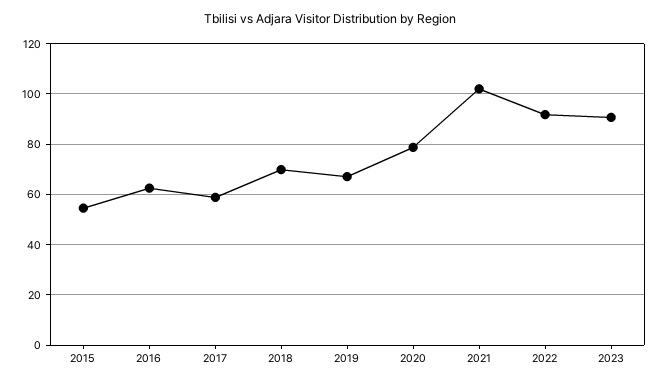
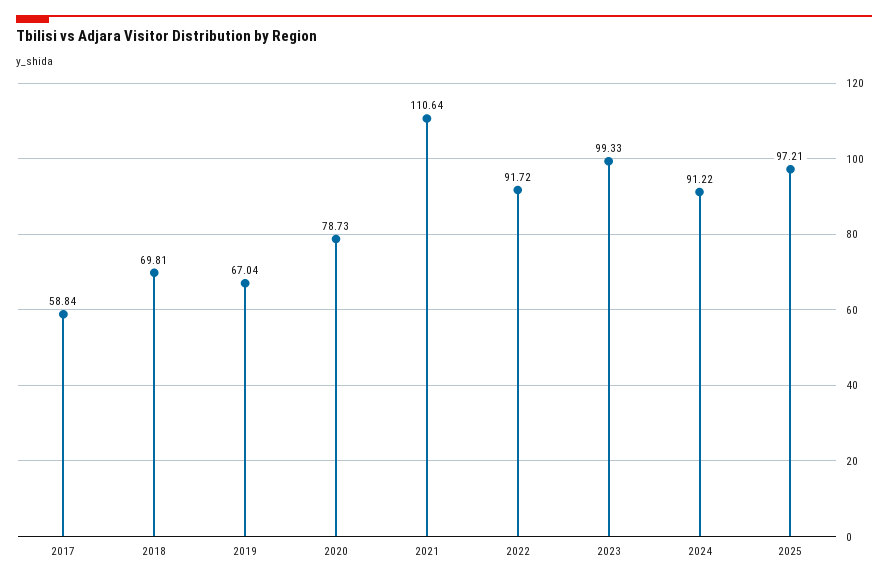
2015: 55 -> none
2016: 62.5 -> none
2021: 102.5 -> 110.64
2023: 90 -> 99.33
2024: none -> 91.22
2025: none -> 97.21

